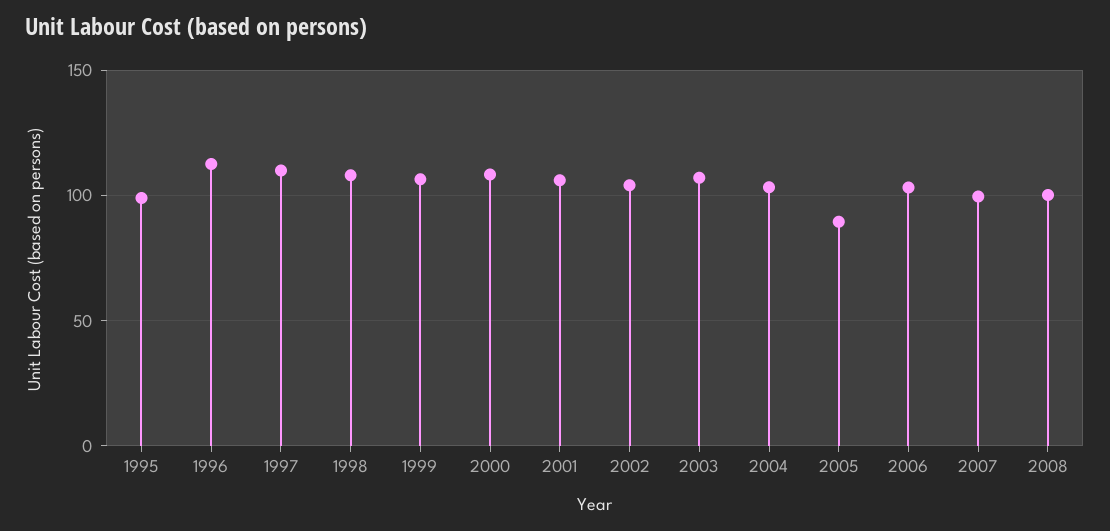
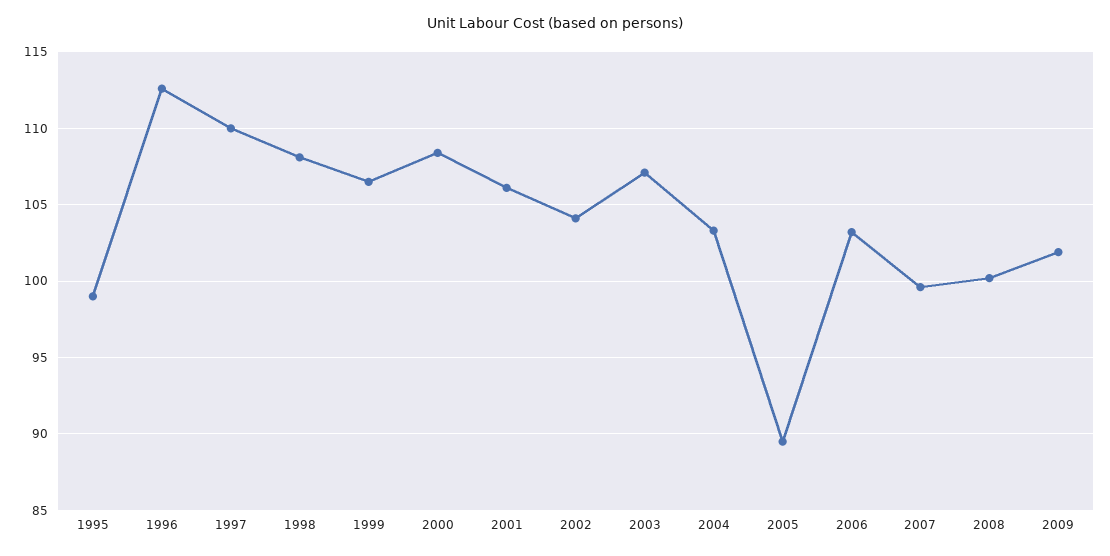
2009: none -> 102

